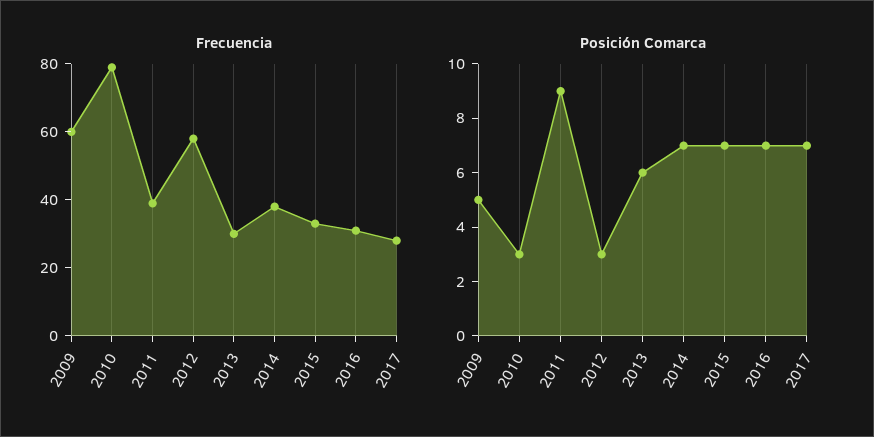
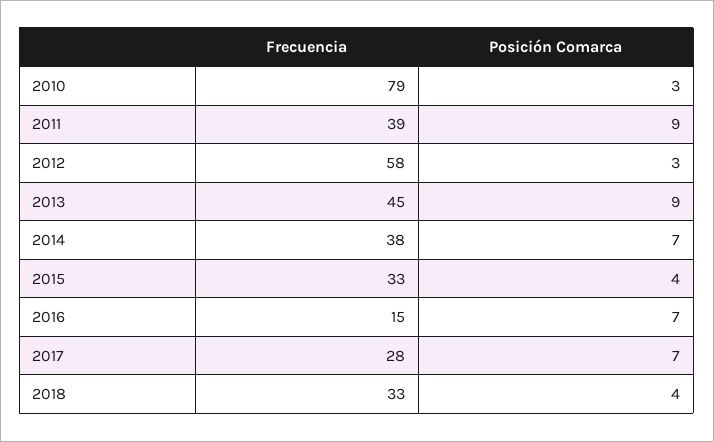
Frecuencia, 2009: 60 -> none
Frecuencia, 2013: 30 -> 45
Frecuencia, 2016: 30 -> 15
Posición Comarca, 2009: 5 -> none
Posición Comarca, 2013: 6 -> 9
Posición Comarca, 2015: 7 -> 4
Frecuencia, 2018: none -> 33
Posición Comarca, 2018: none -> 4

